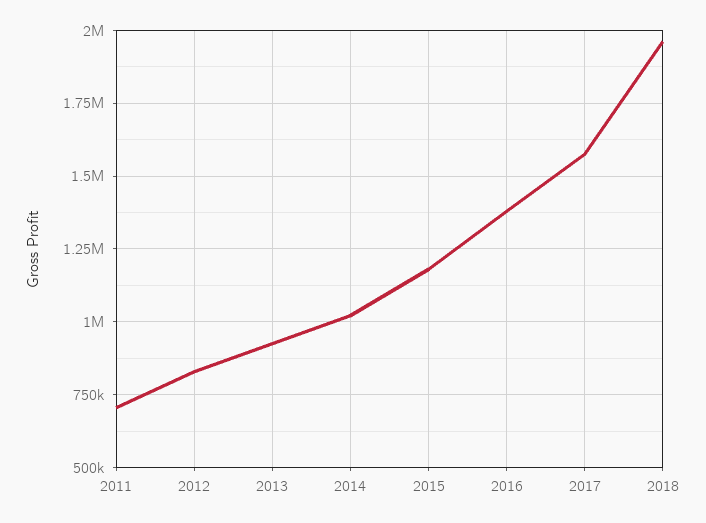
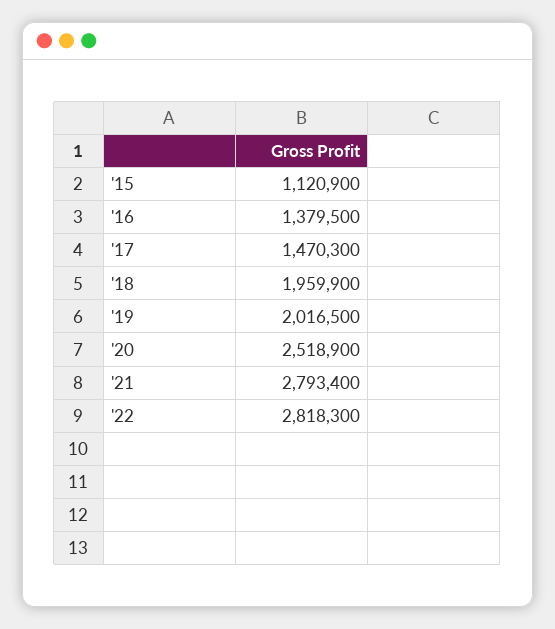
2011: 700000 -> none
2012: 825000 -> none
2013: 925000 -> none
2014: 1025000 -> none
2015: 1175000 -> 1120900
2017: 1575000 -> 1470300
'19: none -> 2016500
'20: none -> 2518900
'21: none -> 2793400
'22: none -> 2818300

